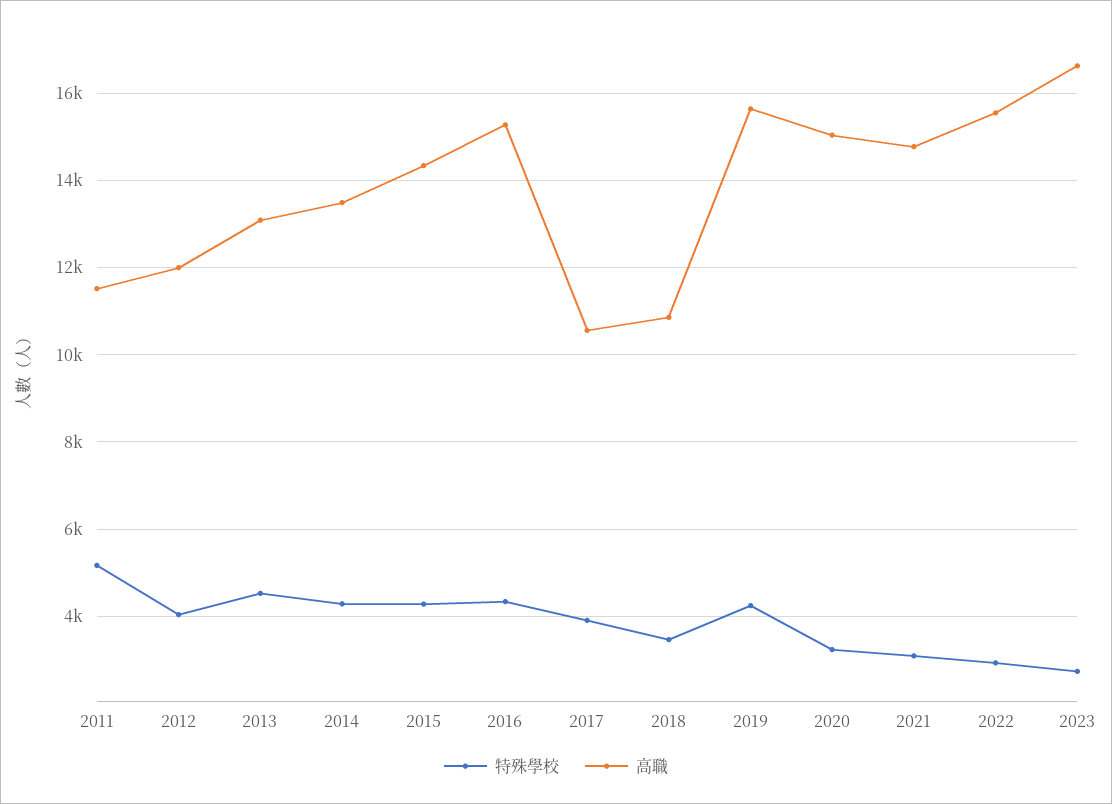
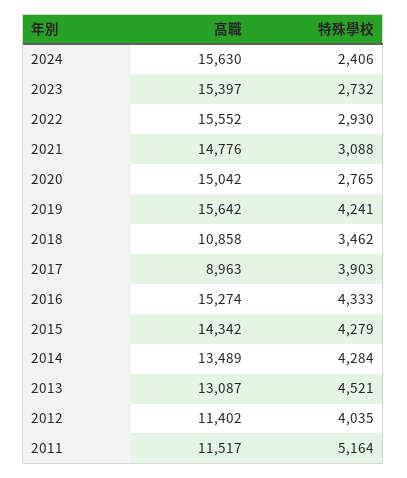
高職, 2012: 12000 -> 11402
高職, 2017: 10600 -> 8963
特殊學校, 2020: 3200 -> 2765
高職, 2023: 16600 -> 15397
高職, 2024: none -> 15630
特殊學校, 2024: none -> 2406

